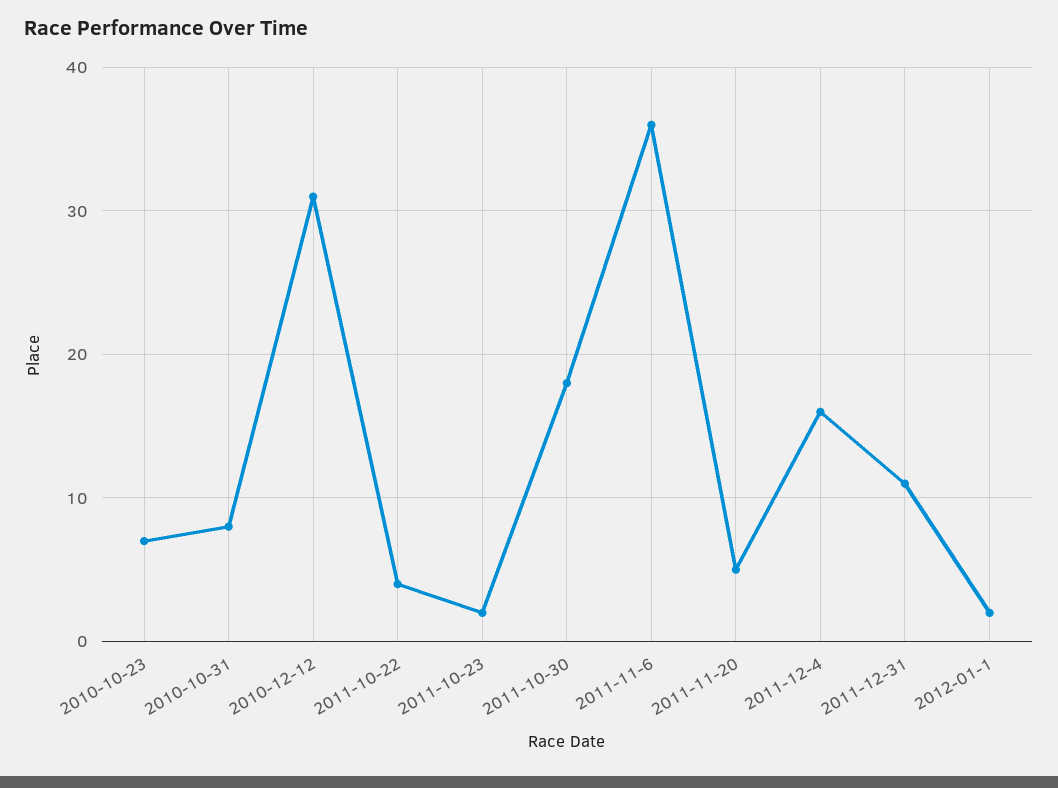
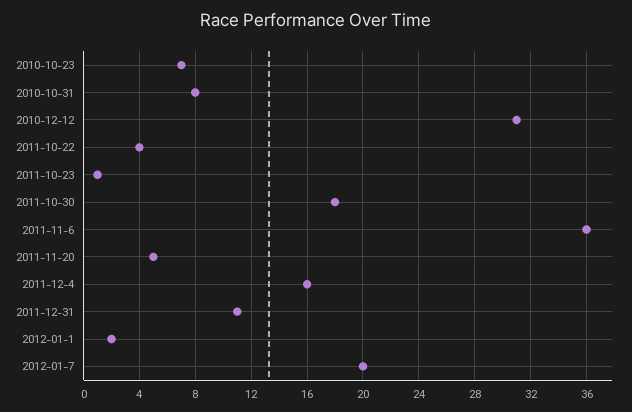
2011-10-23: 2 -> 1
2012-01-7: none -> 20

